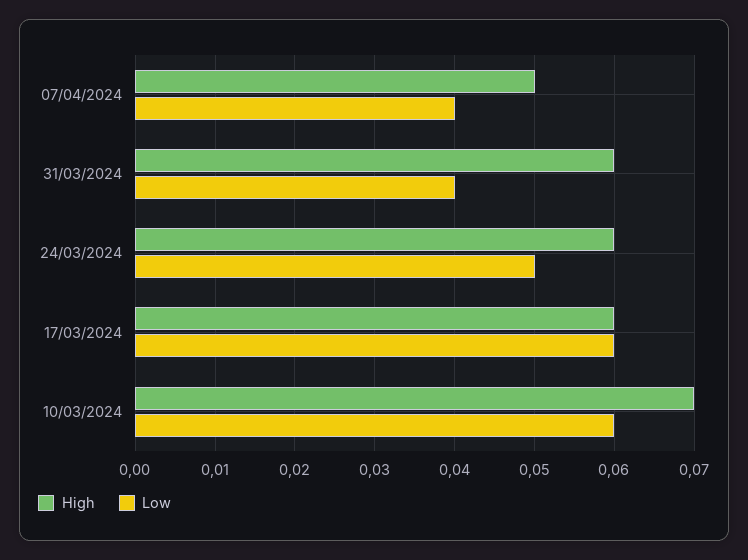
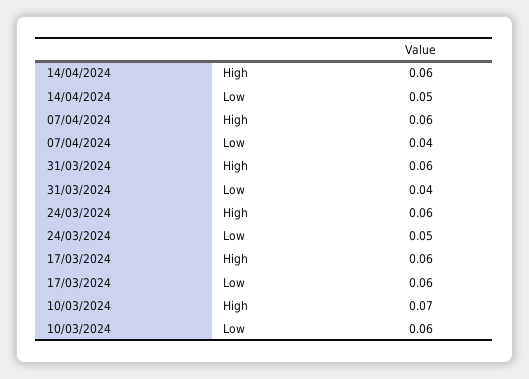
High, 07/04/2024: 0.05 -> 0.06
High, 14/04/2024: none -> 0.06
Low, 14/04/2024: none -> 0.05

